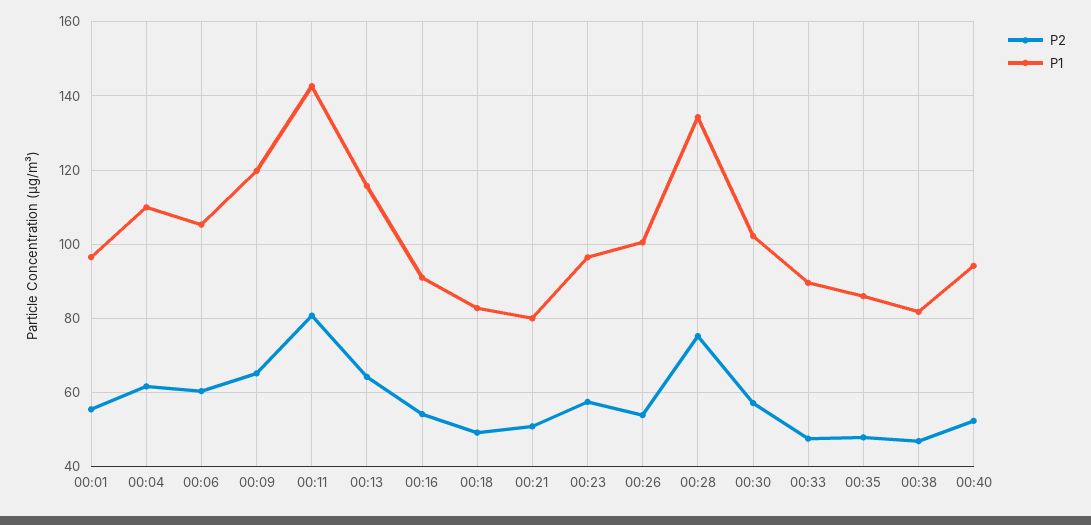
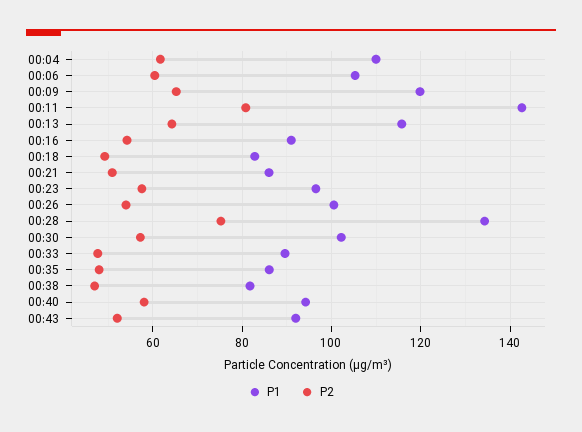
P2, 00:01: 56 -> none
P1, 00:01: 96 -> none
P1, 00:21: 80 -> 86
P2, 00:40: 52 -> 58
P1, 00:43: none -> 92
P2, 00:43: none -> 52

